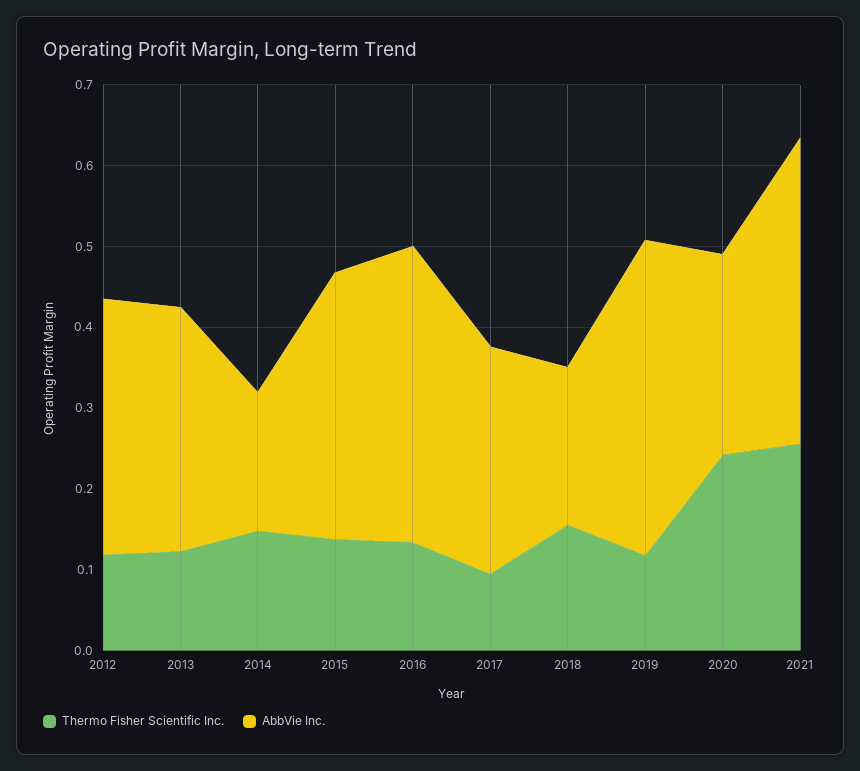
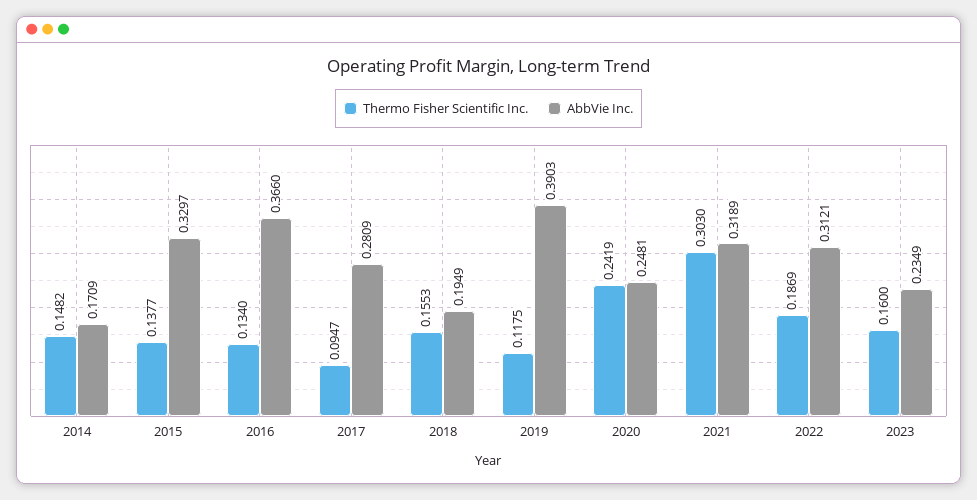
Thermo Fisher Scientific Inc., 2012: 0.12 -> none
AbbVie Inc., 2012: 0.32 -> none
Thermo Fisher Scientific Inc., 2013: 0.12 -> none
AbbVie Inc., 2013: 0.3 -> none
Thermo Fisher Scientific Inc., 2021: 0.26 -> 0.303
AbbVie Inc., 2021: 0.38 -> 0.3189
Thermo Fisher Scientific Inc., 2022: none -> 0.1869
AbbVie Inc., 2022: none -> 0.3121
Thermo Fisher Scientific Inc., 2023: none -> 0.16
AbbVie Inc., 2023: none -> 0.2349

